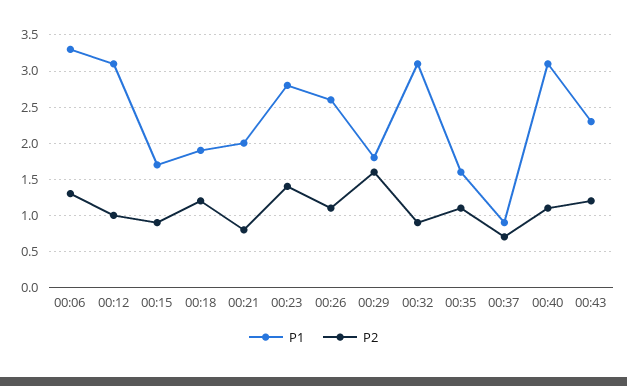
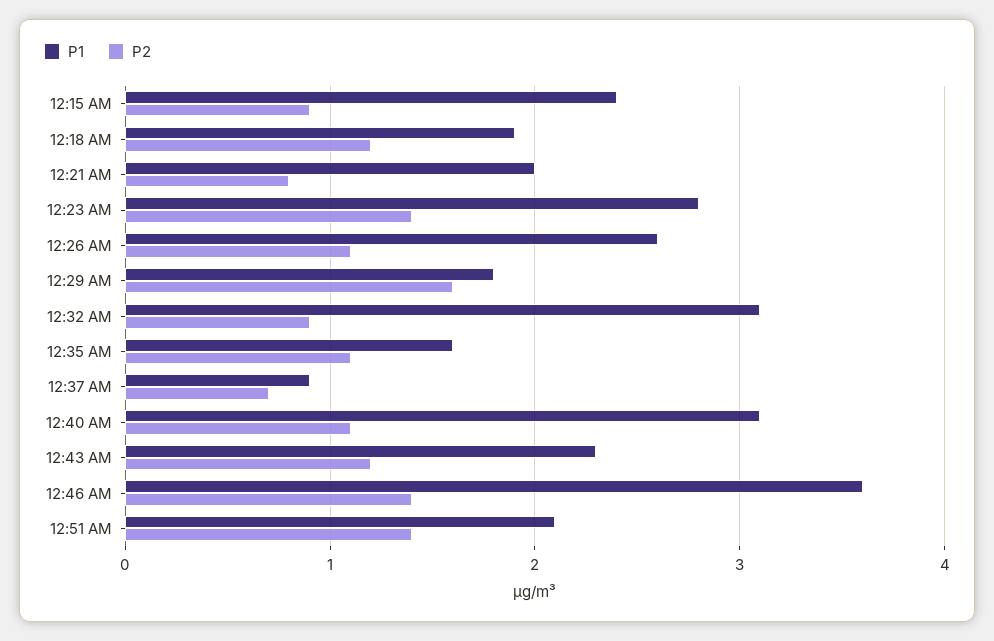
P1, 00:06: 3.3 -> none
P2, 00:06: 1.3 -> none
P1, 00:12: 3.1 -> none
P2, 00:12: 1 -> none
P1, 00:15: 1.7 -> 2.4
P1, 12:46 AM: none -> 3.6
P2, 12:46 AM: none -> 1.4
P1, 12:51 AM: none -> 2.1
P2, 12:51 AM: none -> 1.4

